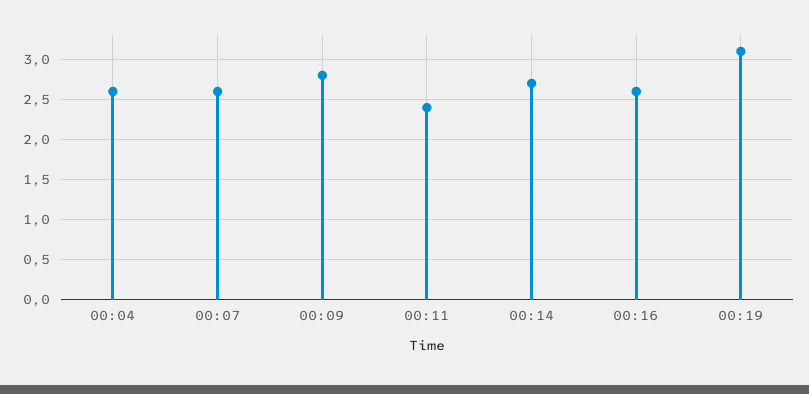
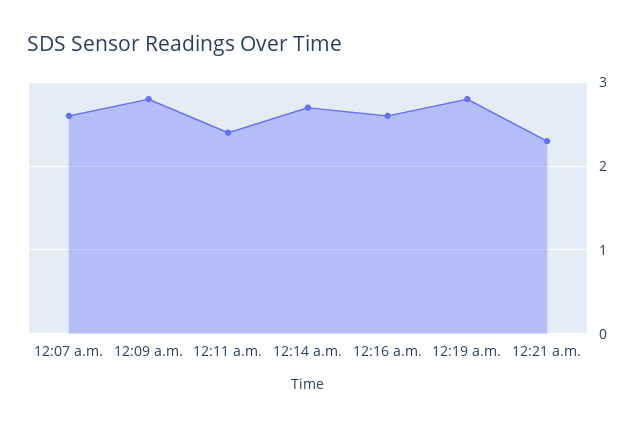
00:04: 2.6 -> none
00:19: 3.1 -> 2.8
12:21 a.m.: none -> 2.3

